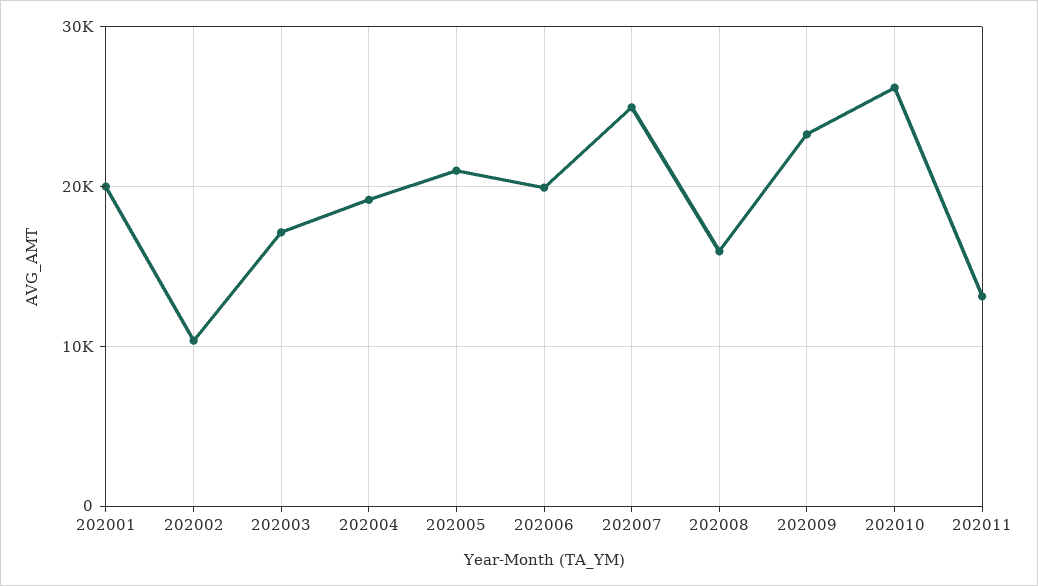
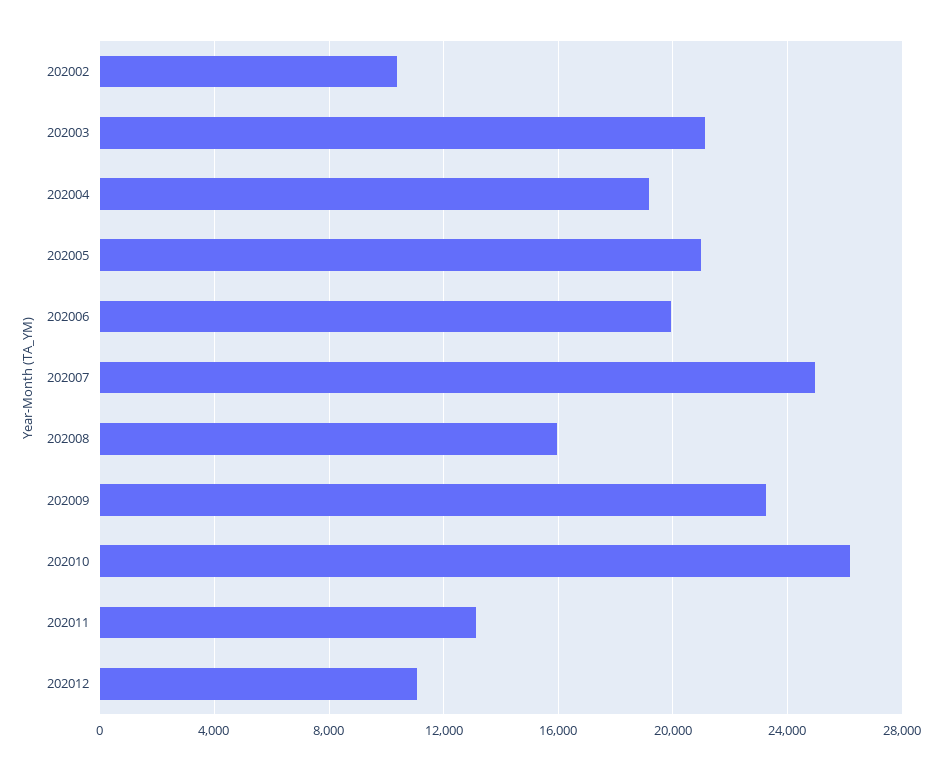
202001: 20000 -> none
202003: 17000 -> 21000
202012: none -> 11000

